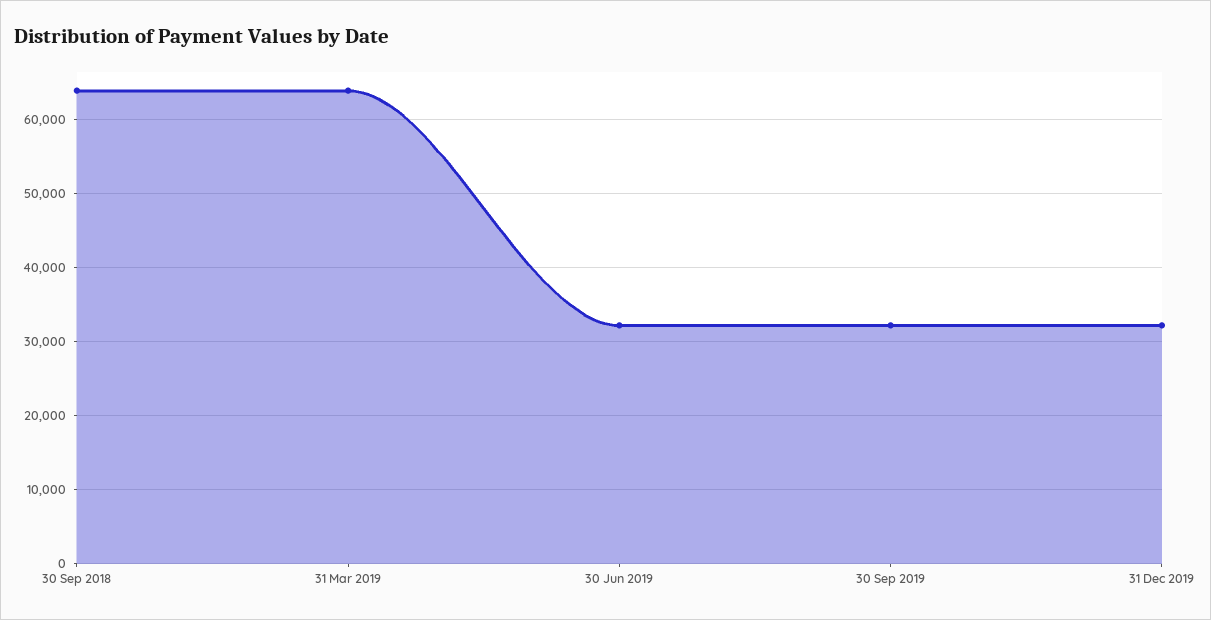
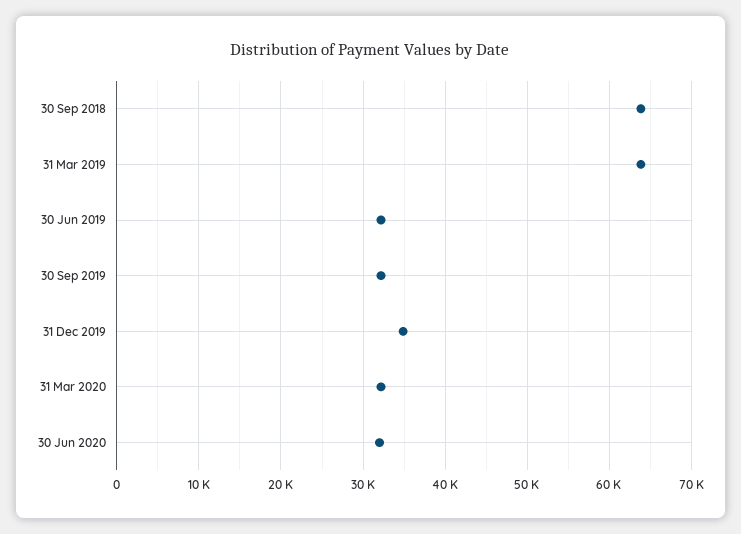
31 Dec 2019: 32000 -> 35000
31 Mar 2020: none -> 32000
30 Jun 2020: none -> 32000

